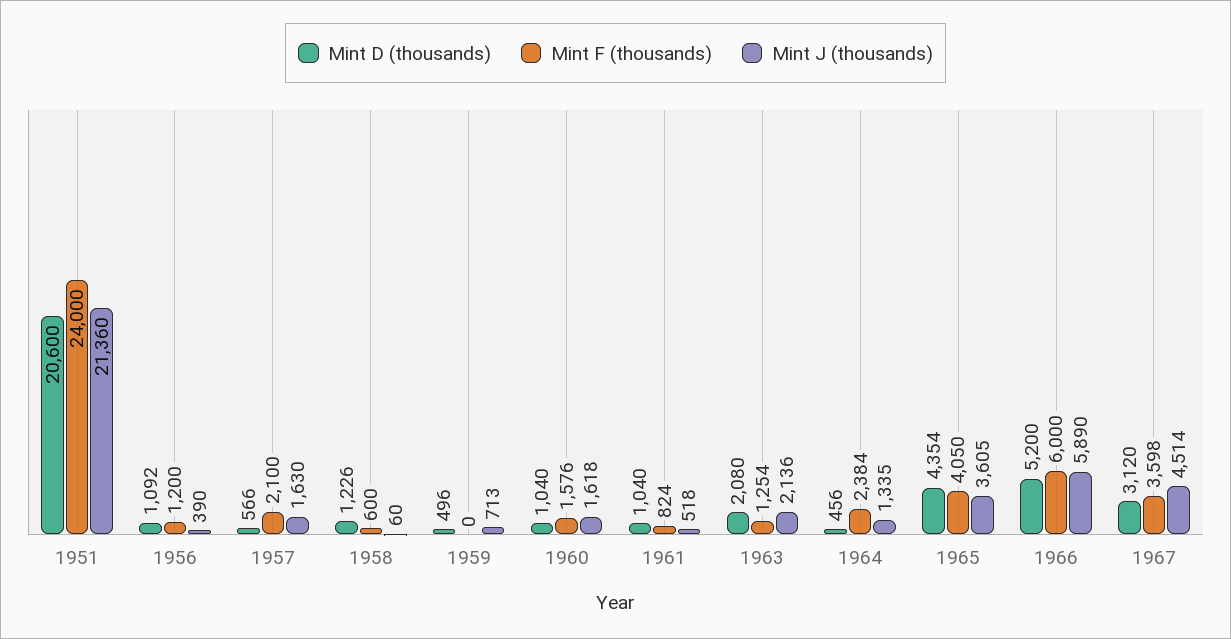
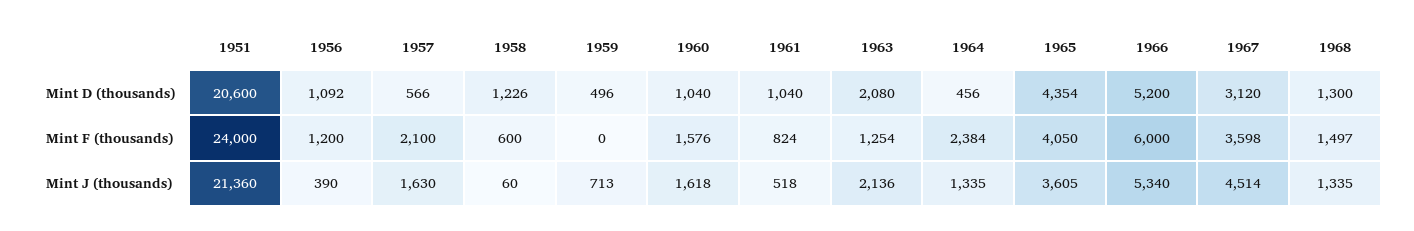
Mint J (thousands), 1966: 5890 -> 5340
Mint D (thousands), 1968: none -> 1300
Mint F (thousands), 1968: none -> 1497
Mint J (thousands), 1968: none -> 1335

